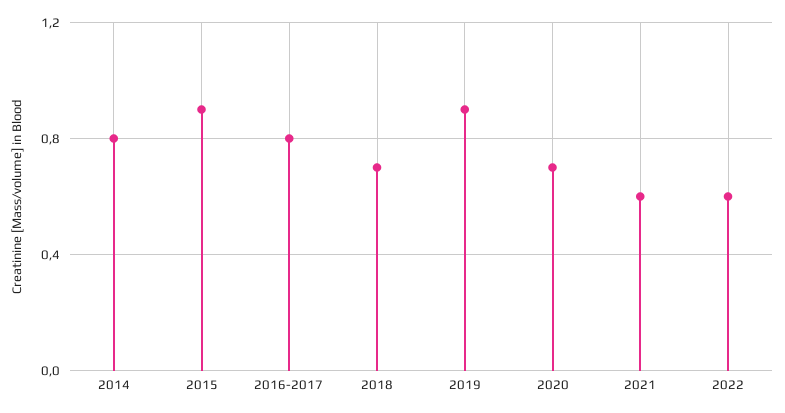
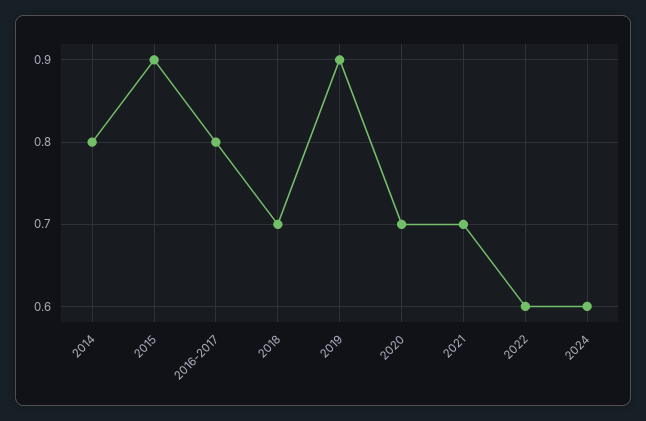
2021: 0.6 -> 0.7
2024: none -> 0.6

